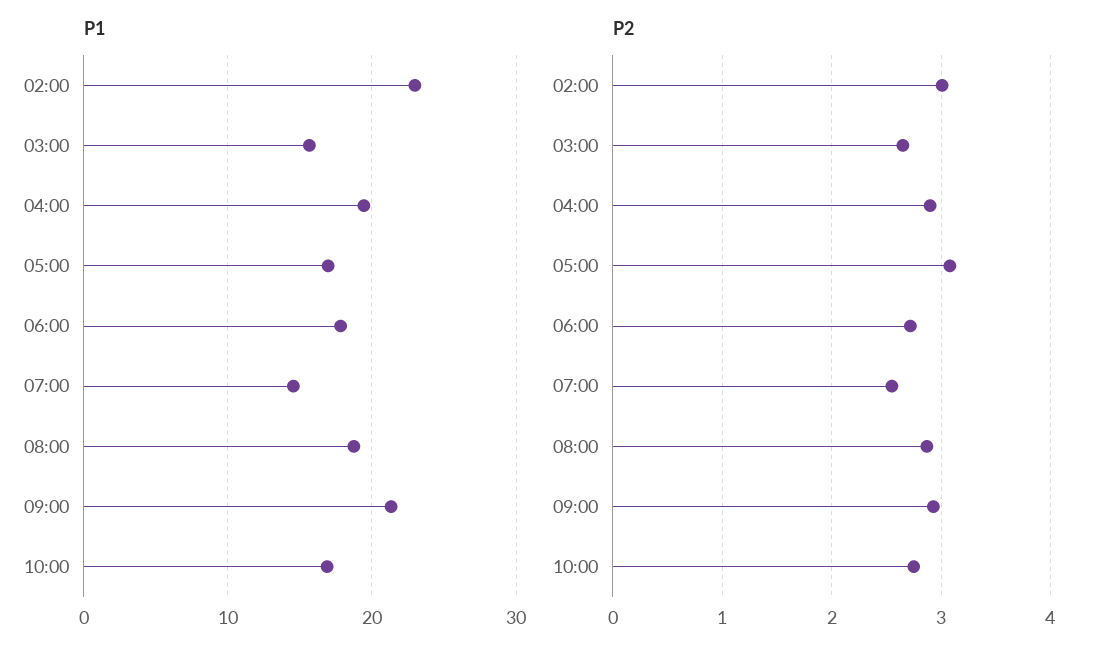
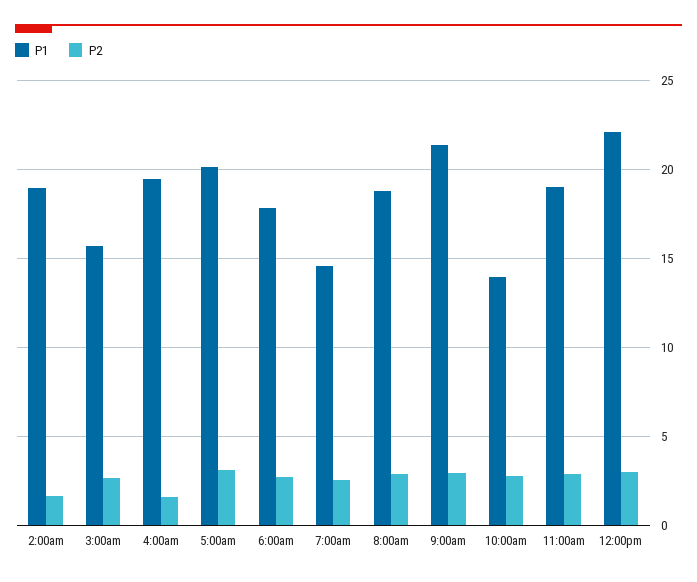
P1, 02:00: 23 -> 19
P1, 05:00: 17 -> 20
P1, 10:00: 17 -> 14
P2, 02:00: 3 -> 1.5
P2, 04:00: 2.9 -> 1.5
P1, 11:00am: none -> 19
P2, 11:00am: none -> 3
P1, 12:00pm: none -> 22
P2, 12:00pm: none -> 3

